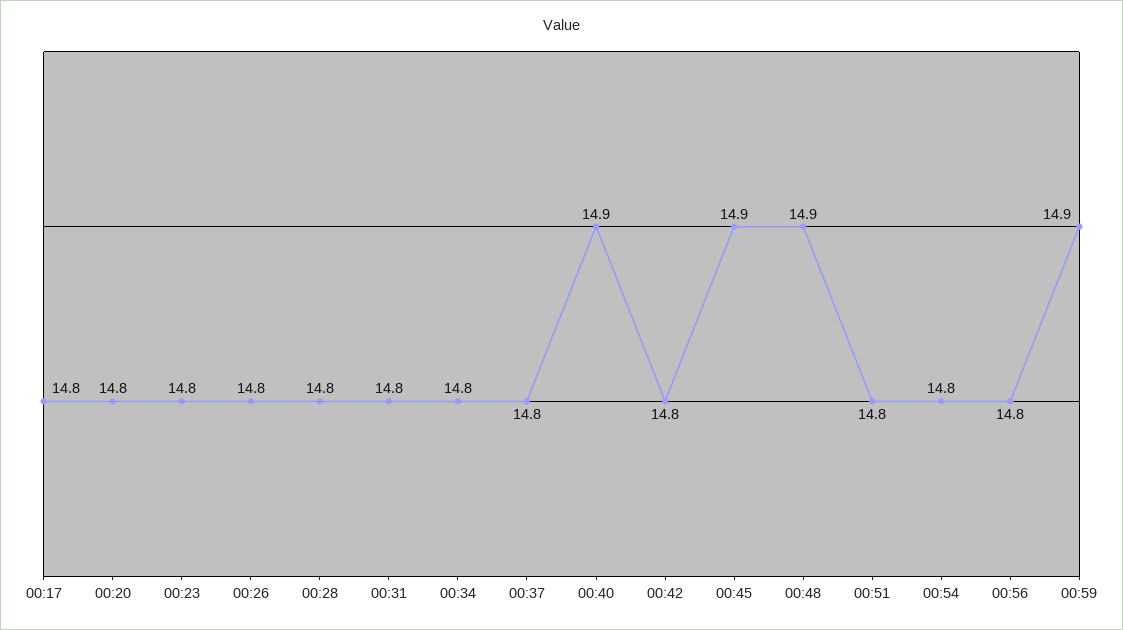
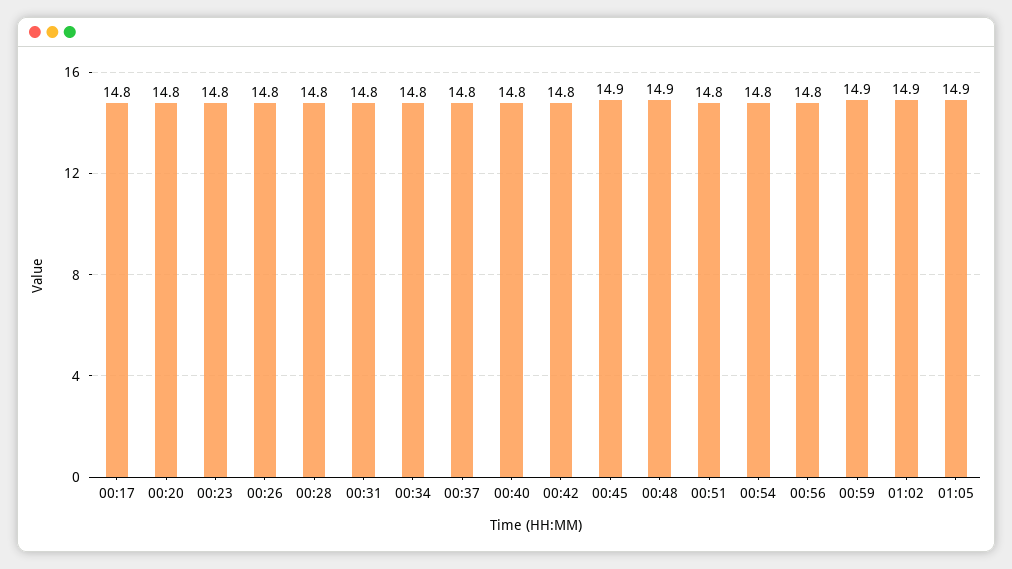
00:40: 14.9 -> 14.8
01:02: none -> 14.9
01:05: none -> 14.9

